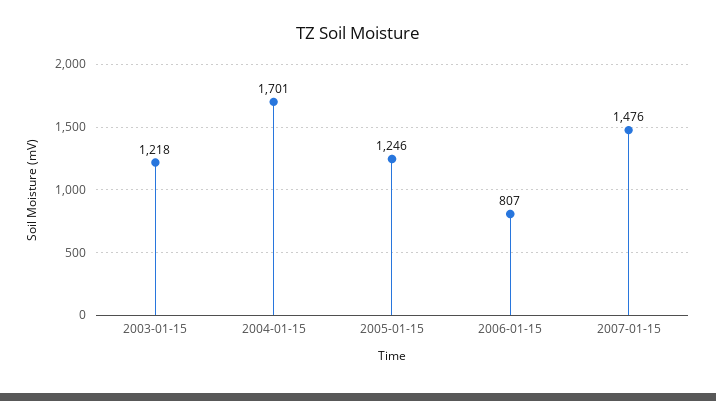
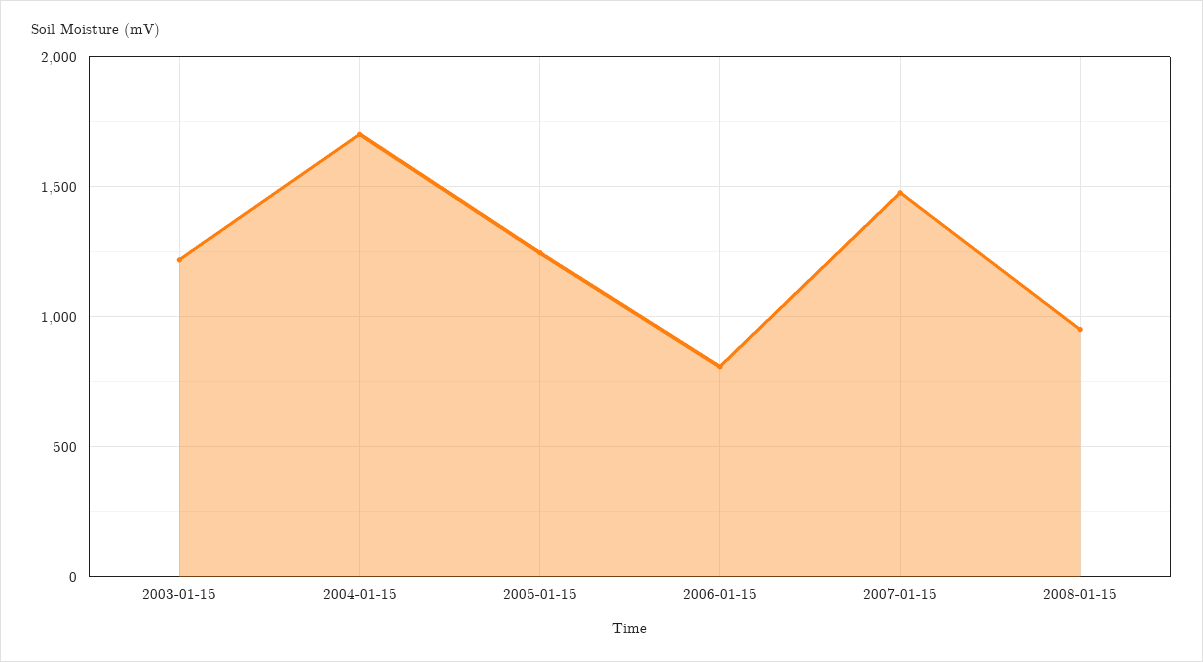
2008-01-15: none -> 950

